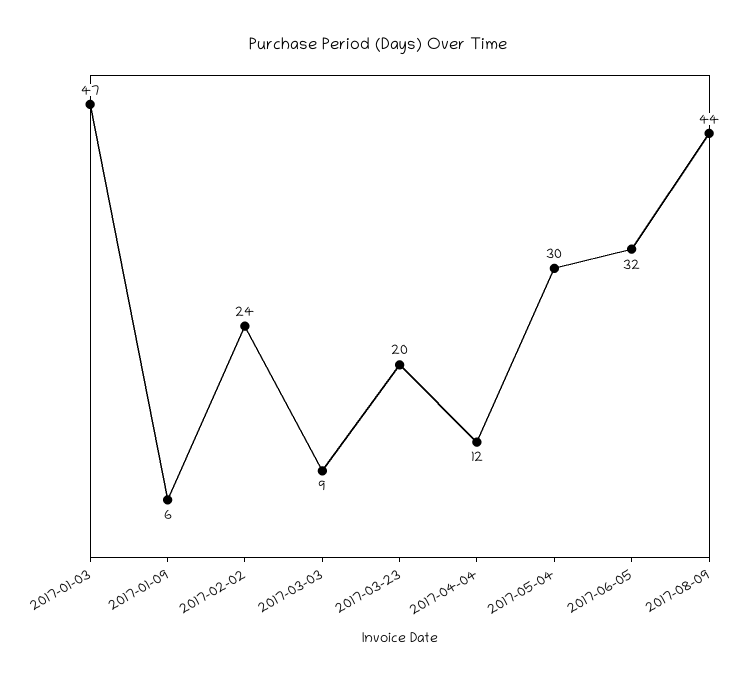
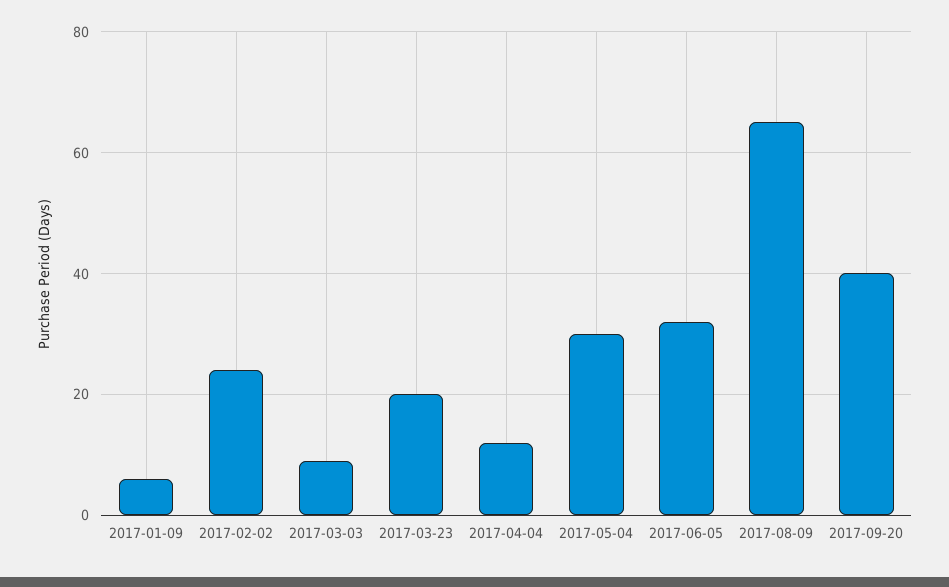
2017-01-03: 47 -> none
2017-08-09: 44 -> 65
2017-09-20: none -> 40

